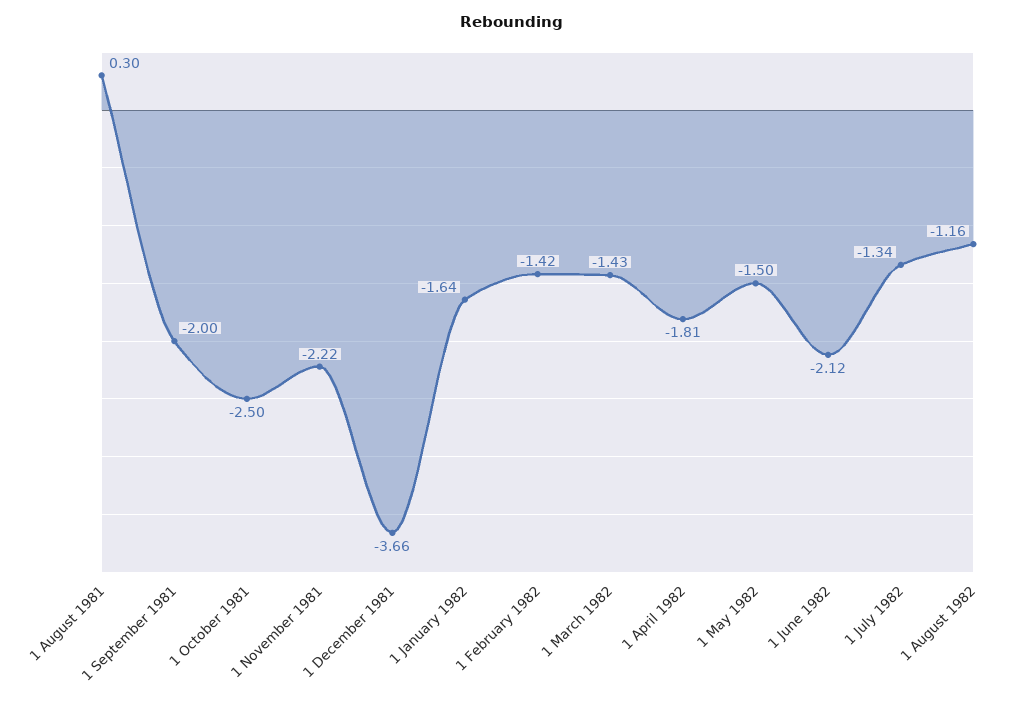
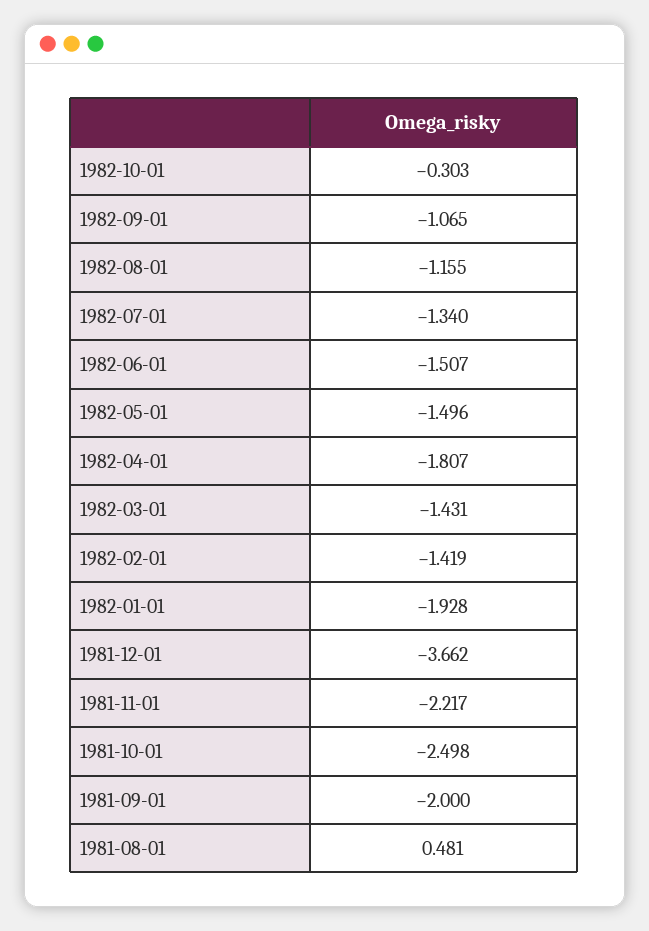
1 August 1981: 0.3 -> 0.481
1 January 1982: -1.64 -> -1.928
1 June 1982: -2.12 -> -1.507
1982-10-01: none -> -0.303
1982-09-01: none -> -1.065

